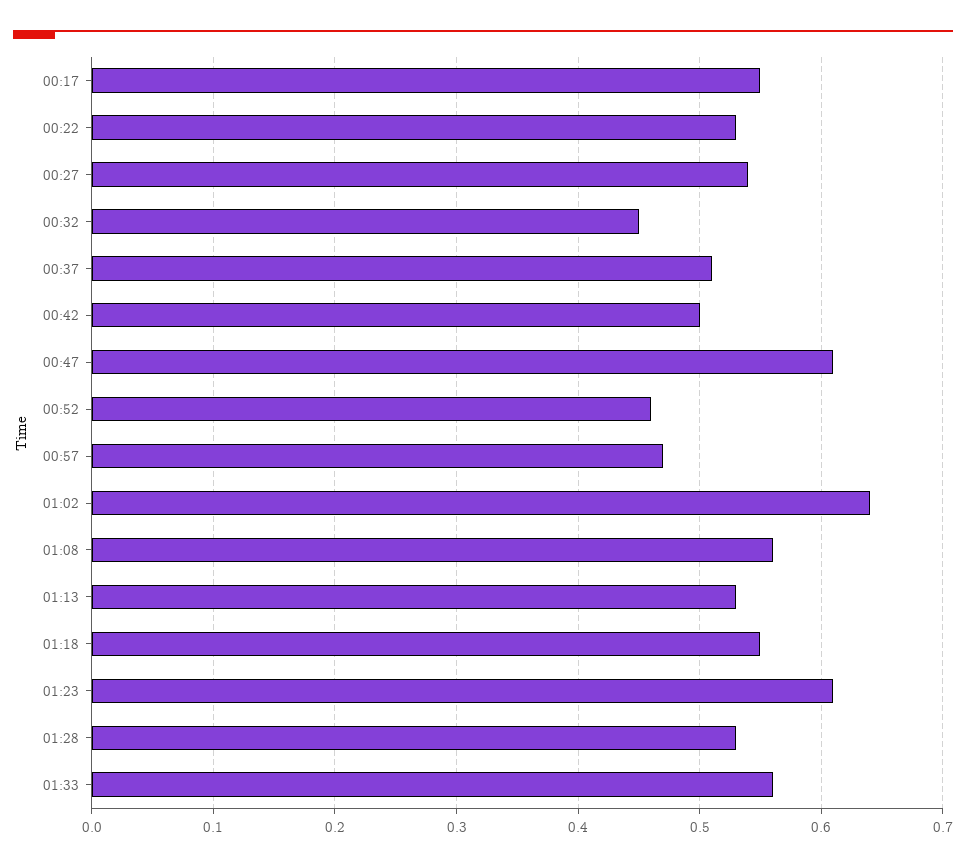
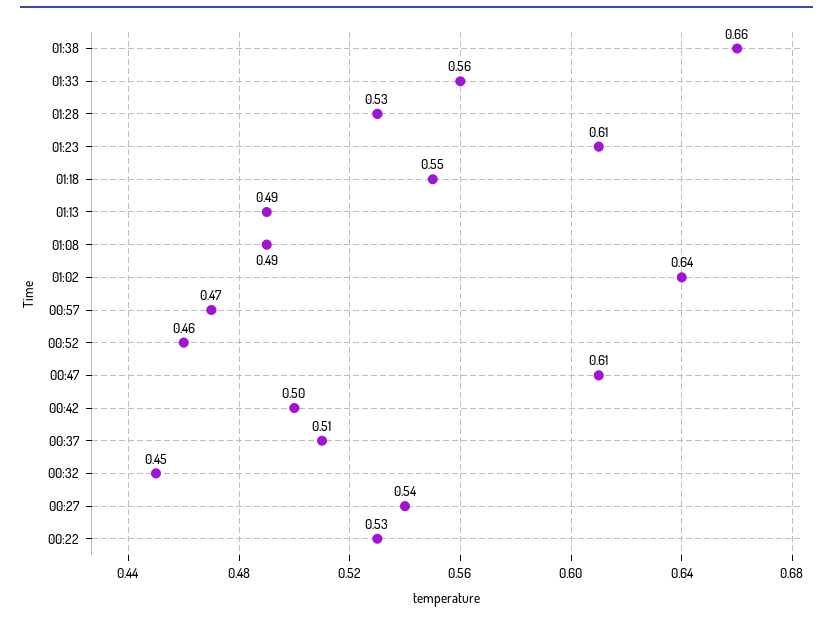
00:17: 0.55 -> none
01:08: 0.56 -> 0.49
01:13: 0.53 -> 0.49
01:38: none -> 0.66

